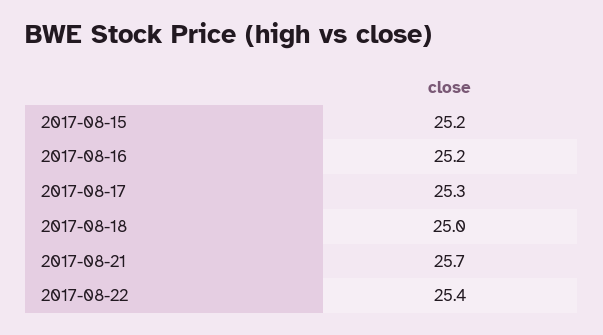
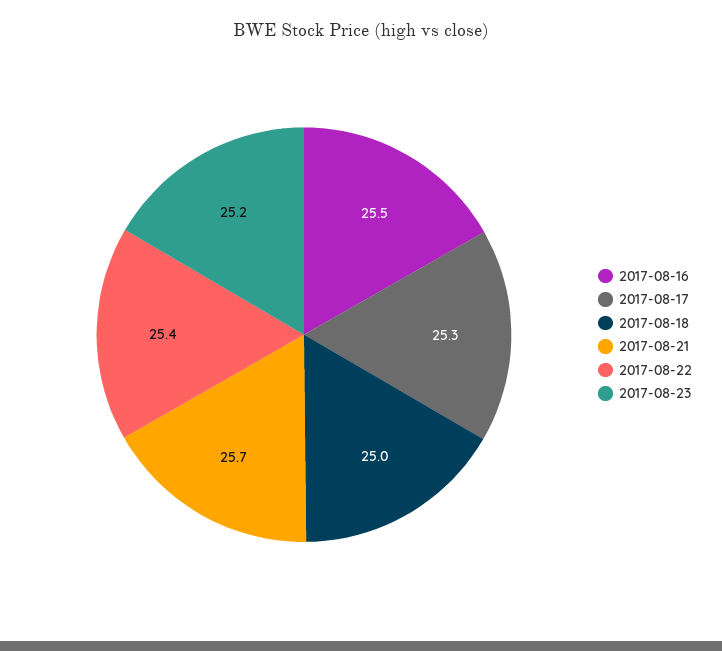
2017-08-15: 25.2 -> none
2017-08-16: 25.2 -> 25.5
2017-08-23: none -> 25.2

